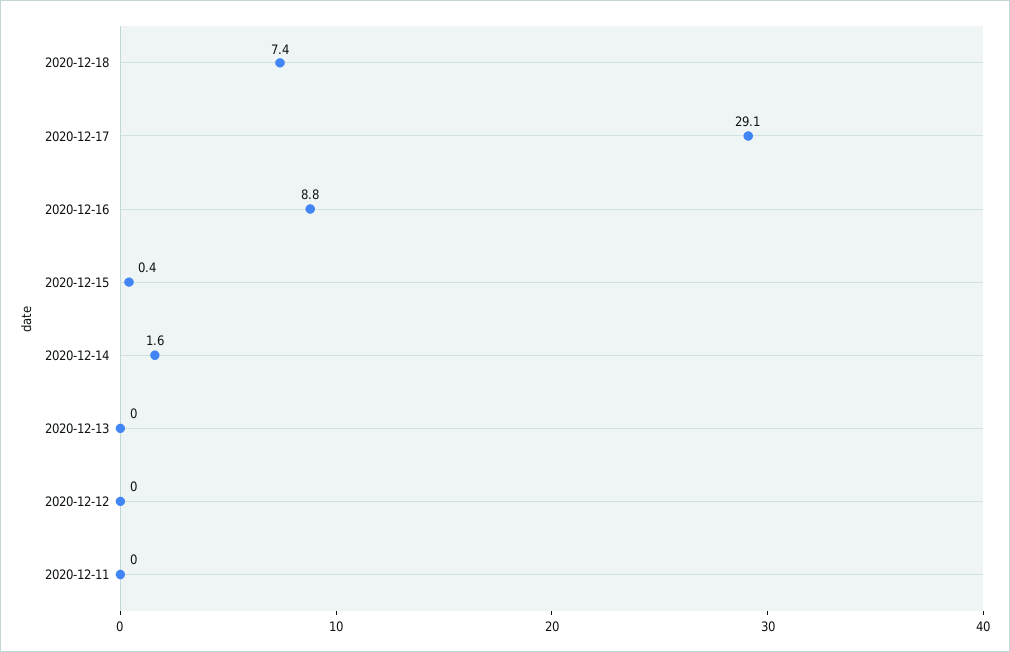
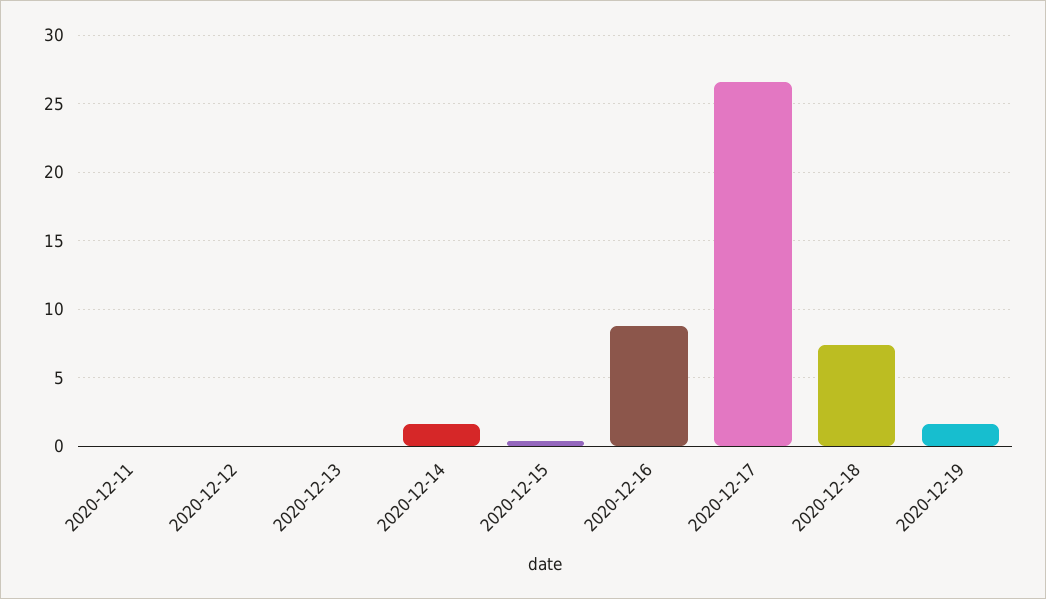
2020-12-17: 29.1 -> 26.5
2020-12-19: none -> 1.5

